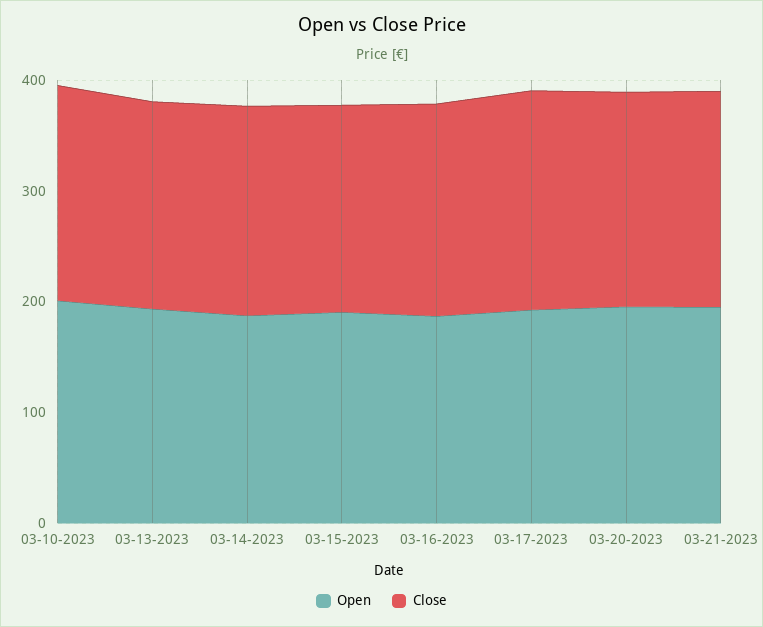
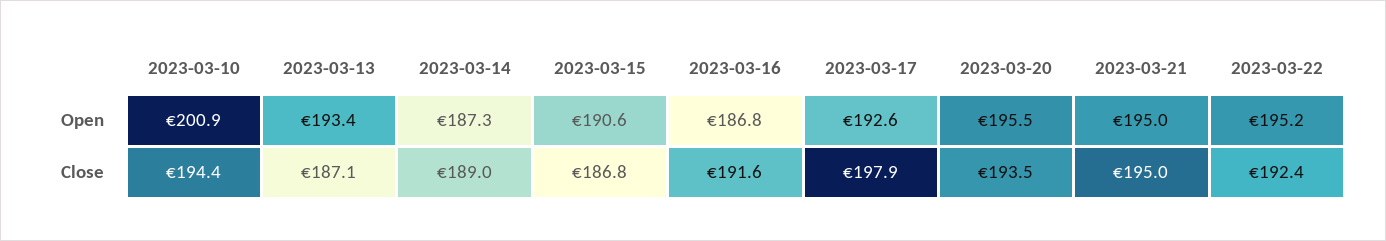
Open, 2023-03-22: none -> 195.2
Close, 2023-03-22: none -> 192.4

